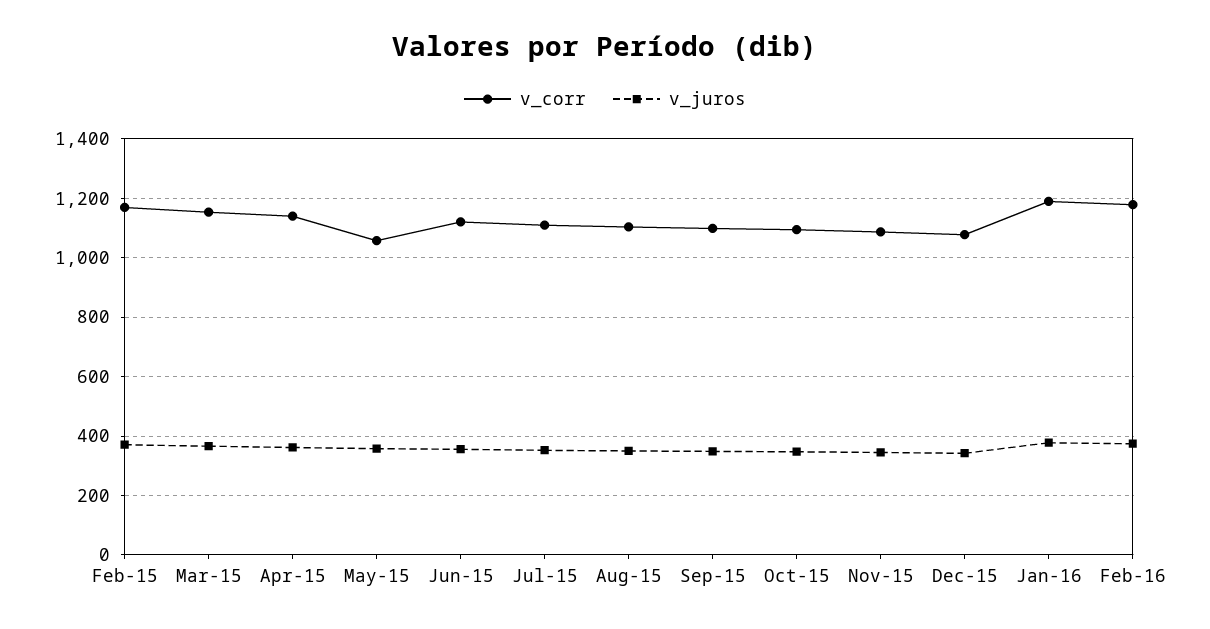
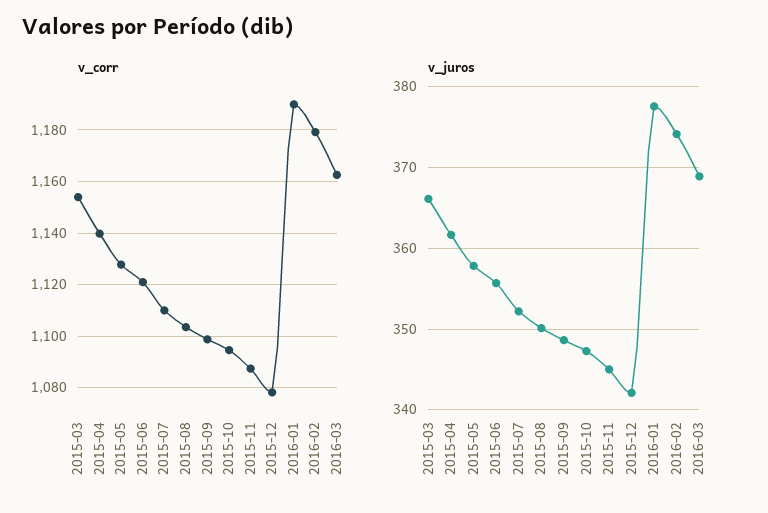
v_corr, Feb-15: 1175 -> none
v_juros, Feb-15: 375 -> none
v_corr, May-15: 1050 -> 1127.5
v_corr, 2016-03: none -> 1162.5
v_juros, 2016-03: none -> 369

